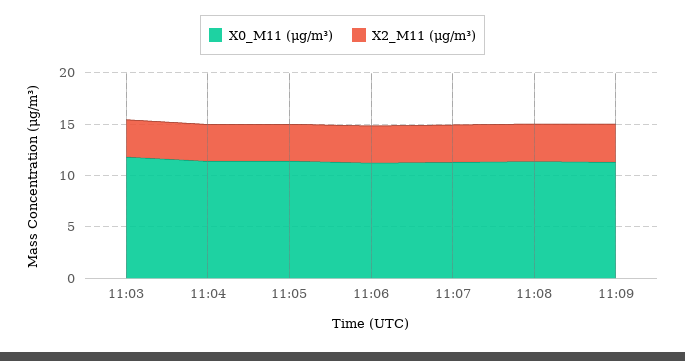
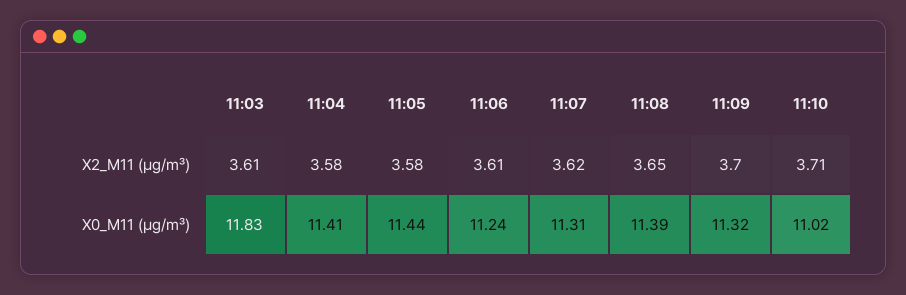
X2_M11 (μg/m³), 11:10: none -> 3.71
X0_M11 (μg/m³), 11:10: none -> 11.02

